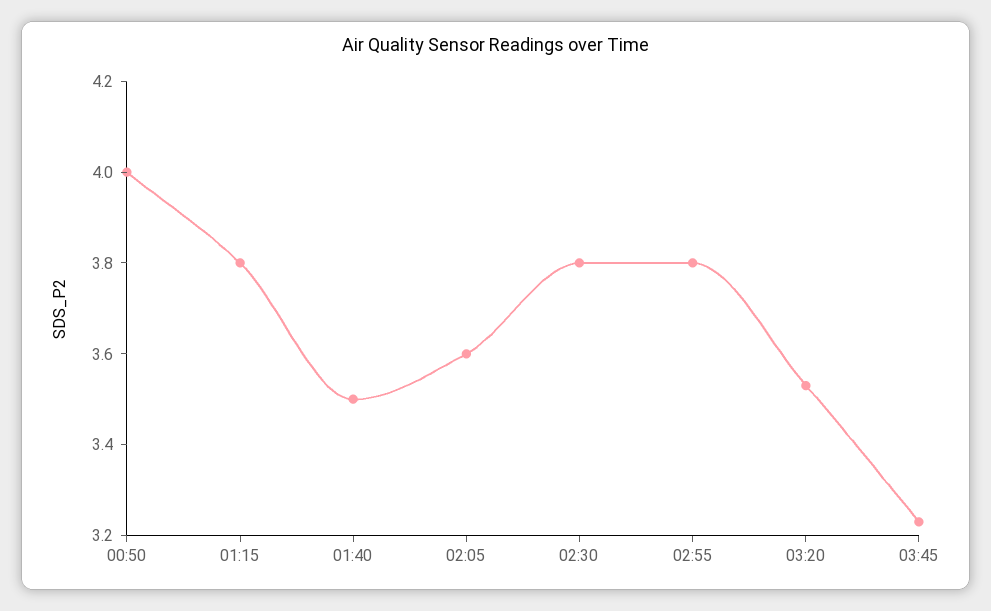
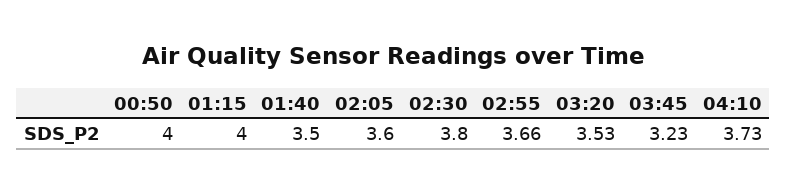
01:15: 3.8 -> 4
02:55: 3.8 -> 3.66
04:10: none -> 3.73

